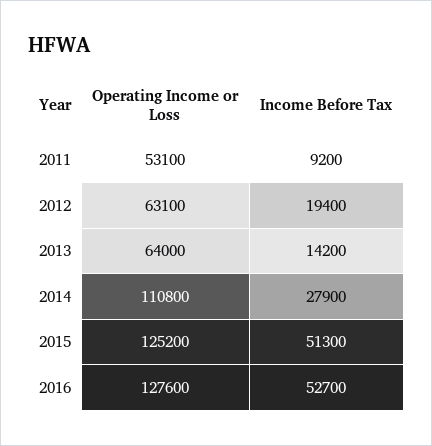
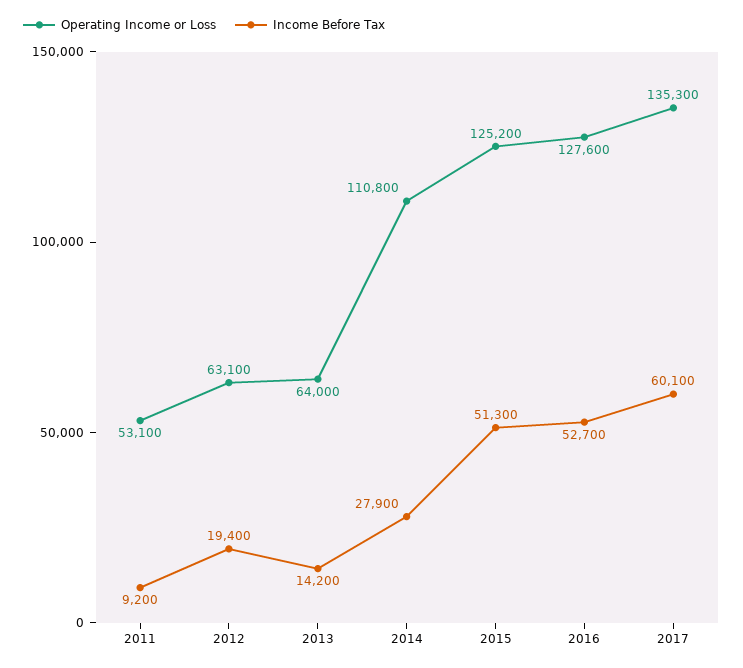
Operating Income or Loss, 2017: none -> 135300
Income Before Tax, 2017: none -> 60100

